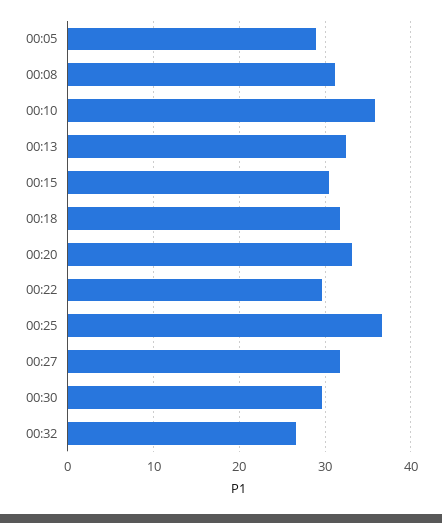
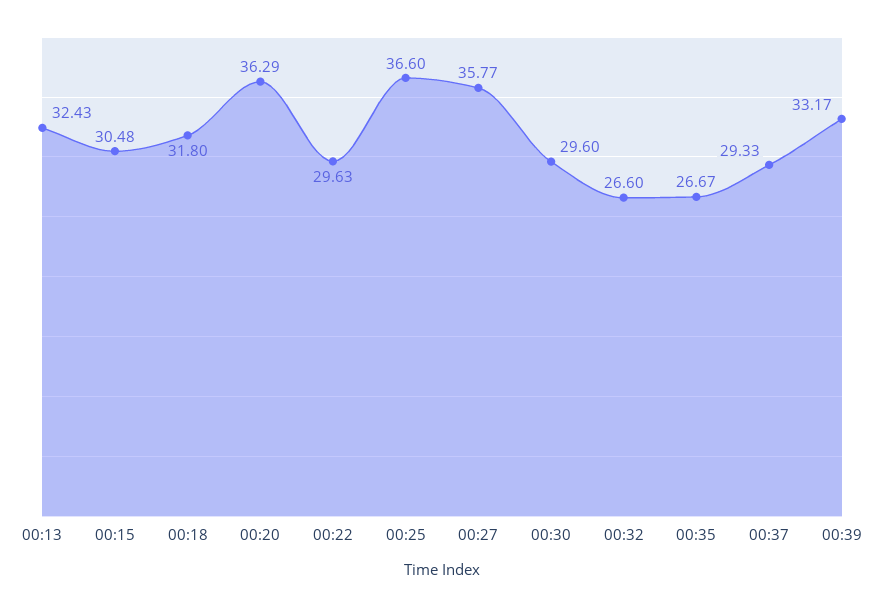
00:05: 29 -> none
00:08: 31 -> none
00:10: 36 -> none
00:20: 33 -> 36.29
00:27: 32 -> 35.77
00:35: none -> 26.67
00:37: none -> 29.33
00:39: none -> 33.17

